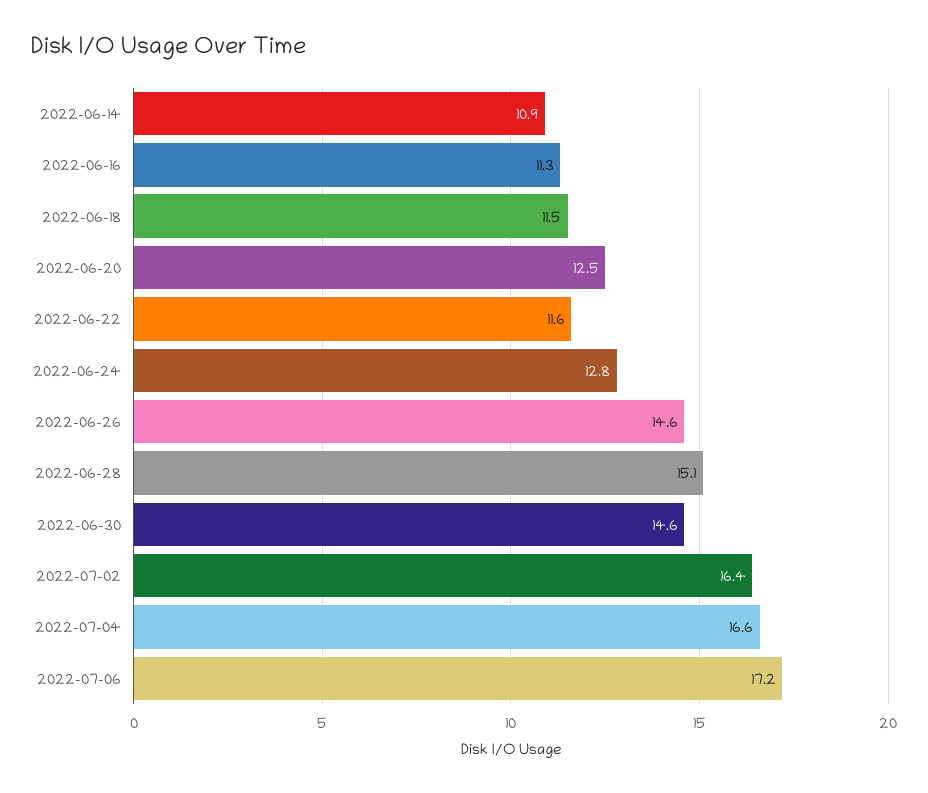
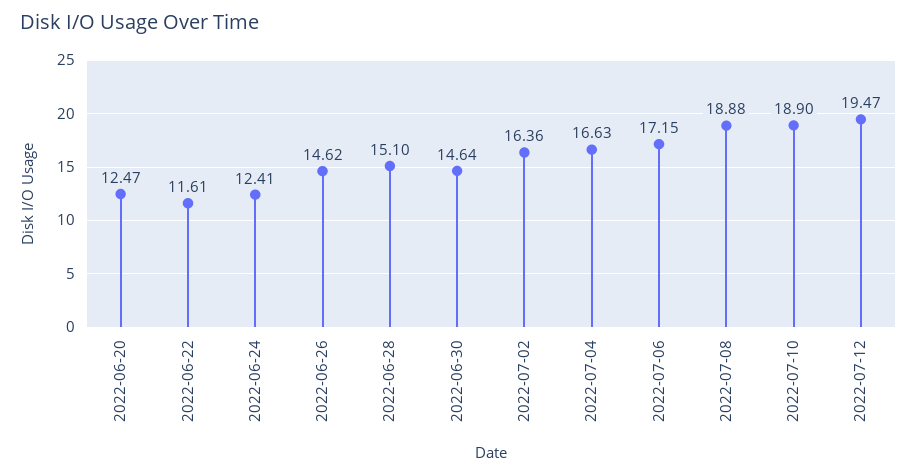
2022-06-14: 10.9 -> none
2022-06-16: 11.3 -> none
2022-06-18: 11.5 -> none
2022-06-24: 12.8 -> 12.41
2022-07-08: none -> 18.88
2022-07-10: none -> 18.9
2022-07-12: none -> 19.47

